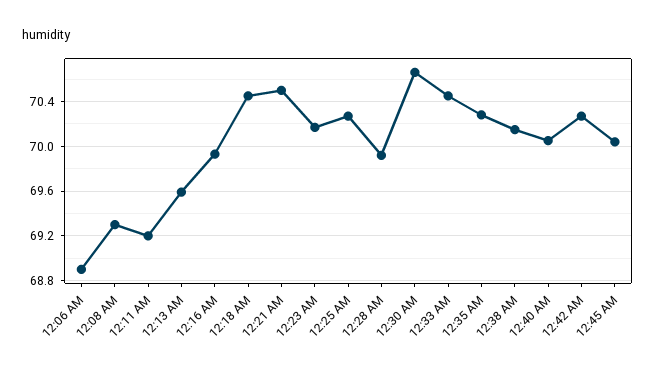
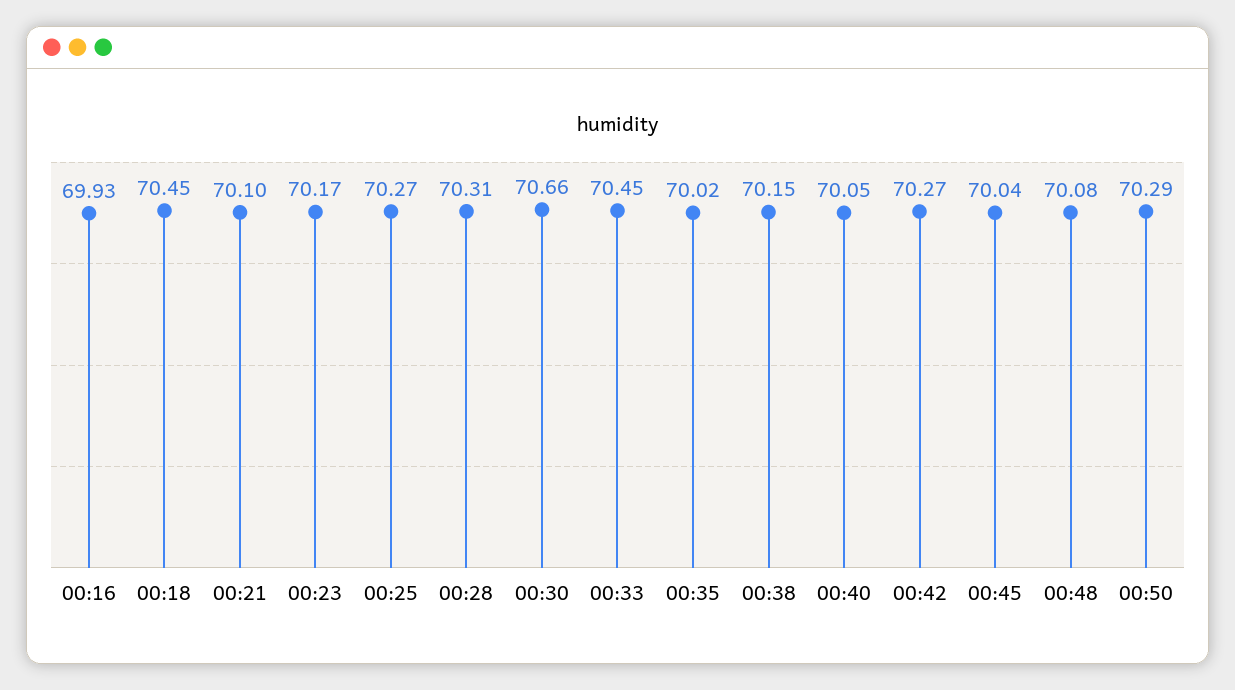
12:06 AM: 68.9 -> none
12:08 AM: 69.3 -> none
12:11 AM: 69.2 -> none
12:13 AM: 69.6 -> none
12:21 AM: 70.5 -> 70.1
12:28 AM: 69.9 -> 70.31
12:35 AM: 70.3 -> 70.02
00:48: none -> 70.08
00:50: none -> 70.29

